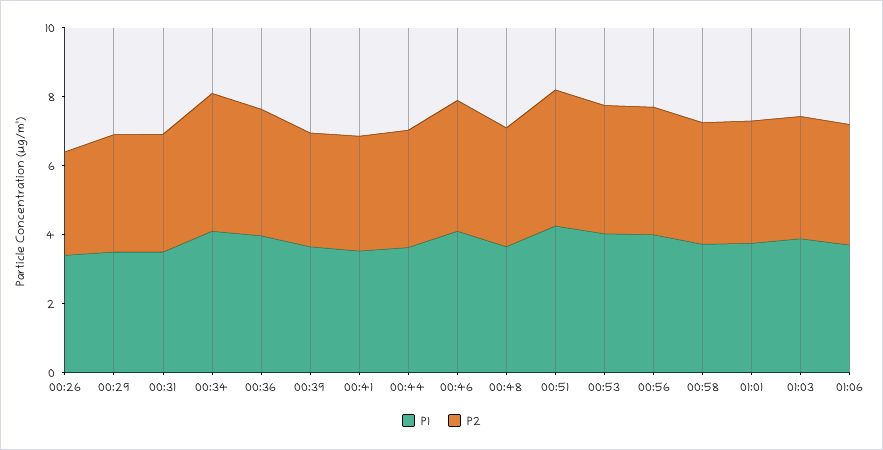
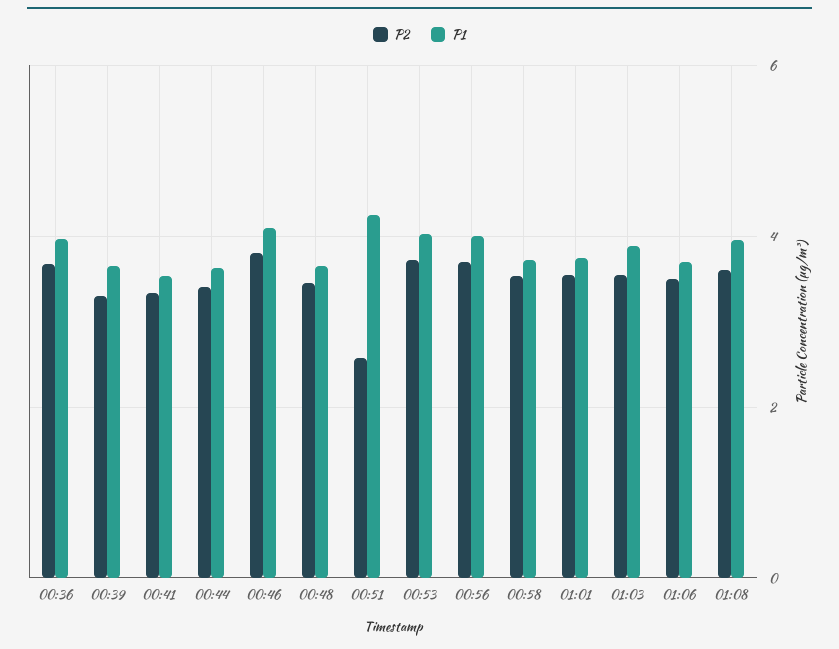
P1, 00:26: 3.5 -> none
P2, 00:26: 3 -> none
P1, 00:29: 3.5 -> none
P2, 00:29: 3.5 -> none
P1, 00:31: 3.5 -> none
P2, 00:31: 3.5 -> none
P1, 00:34: 4 -> none
P2, 00:34: 4 -> none
P2, 00:51: 4 -> 2.6
P2, 01:08: none -> 3.6
P1, 01:08: none -> 4

